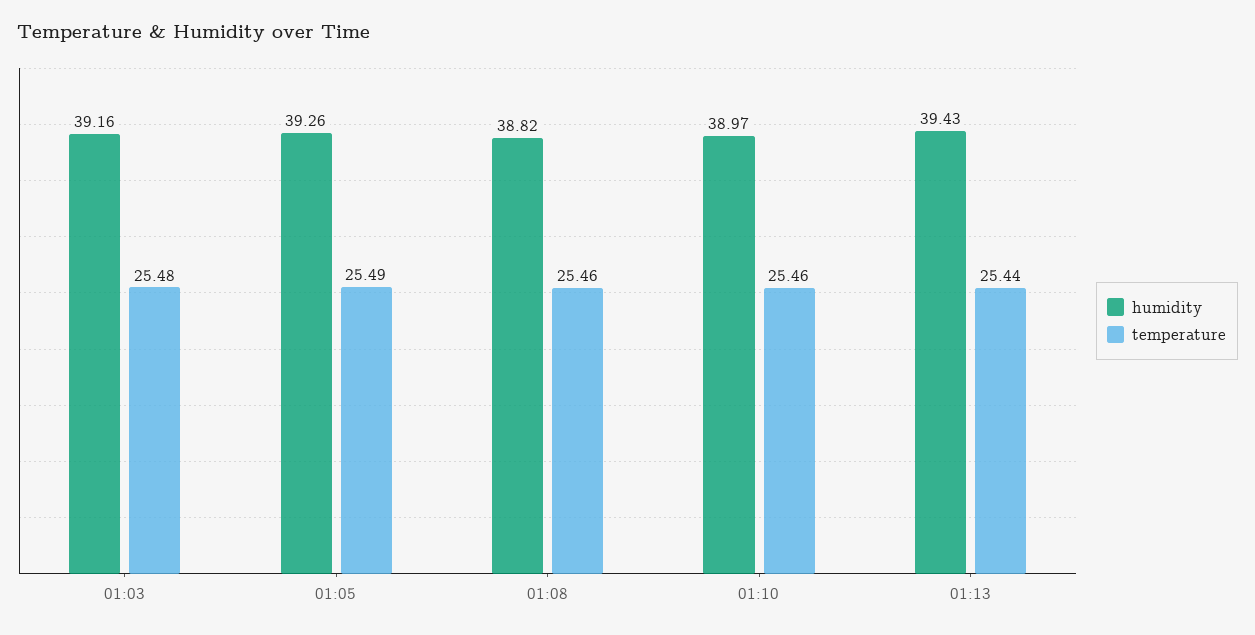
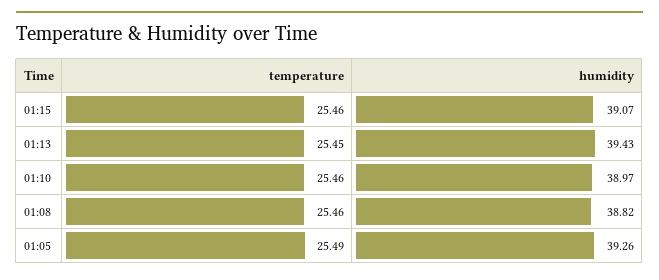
humidity, 01:03: 39.16 -> none
temperature, 01:03: 25.48 -> none
temperature, 01:13: 25.44 -> 25.45
temperature, 01:15: none -> 25.46
humidity, 01:15: none -> 39.07

